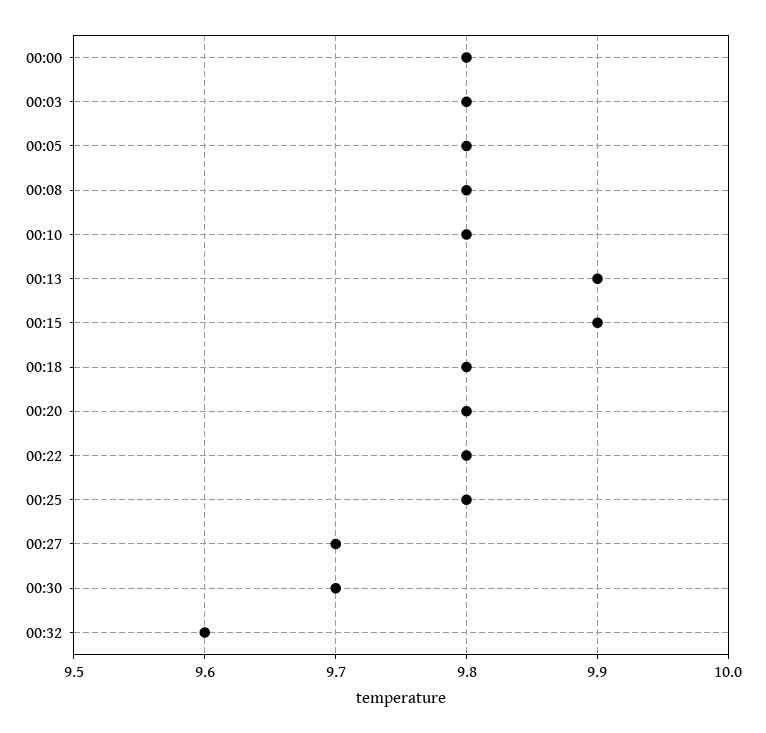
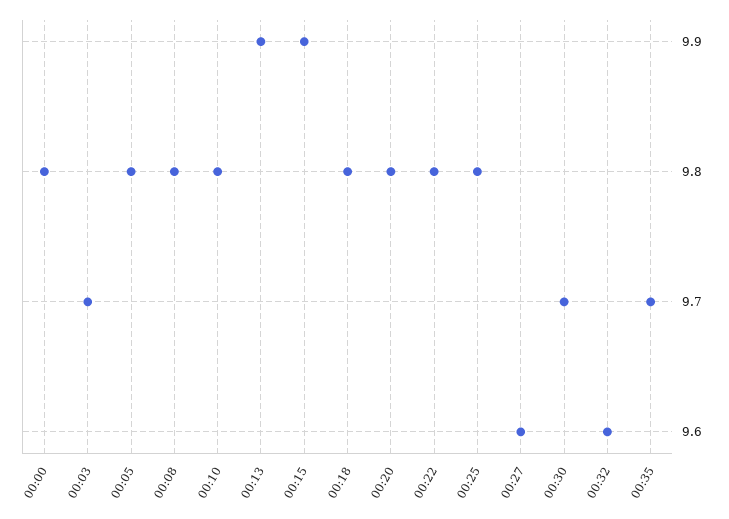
00:03: 9.8 -> 9.7
00:27: 9.7 -> 9.6
00:35: none -> 9.7

